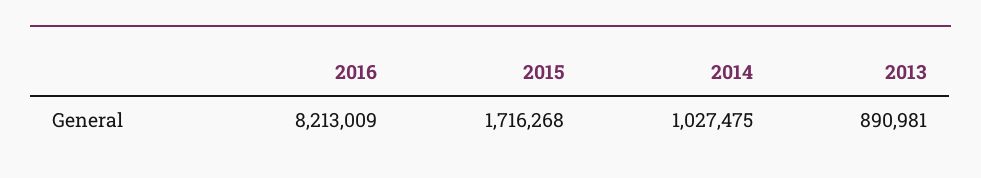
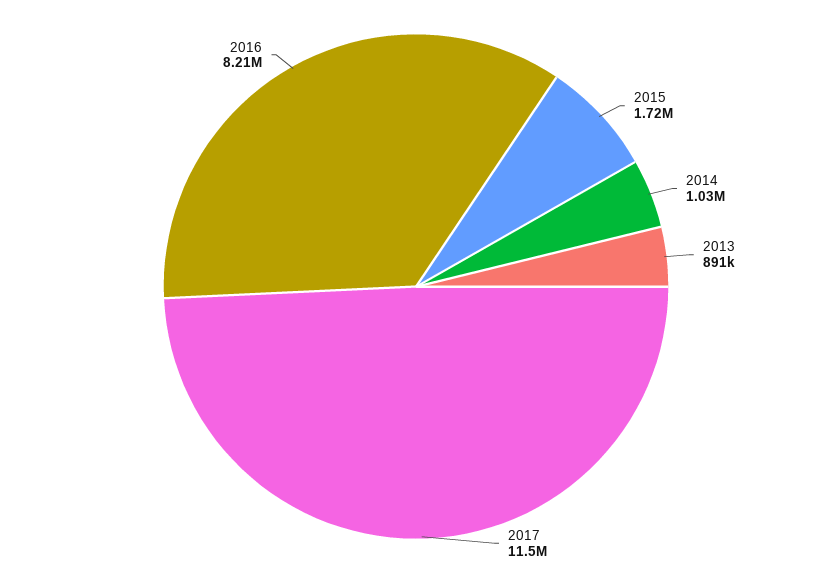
2017: none -> 11500000

